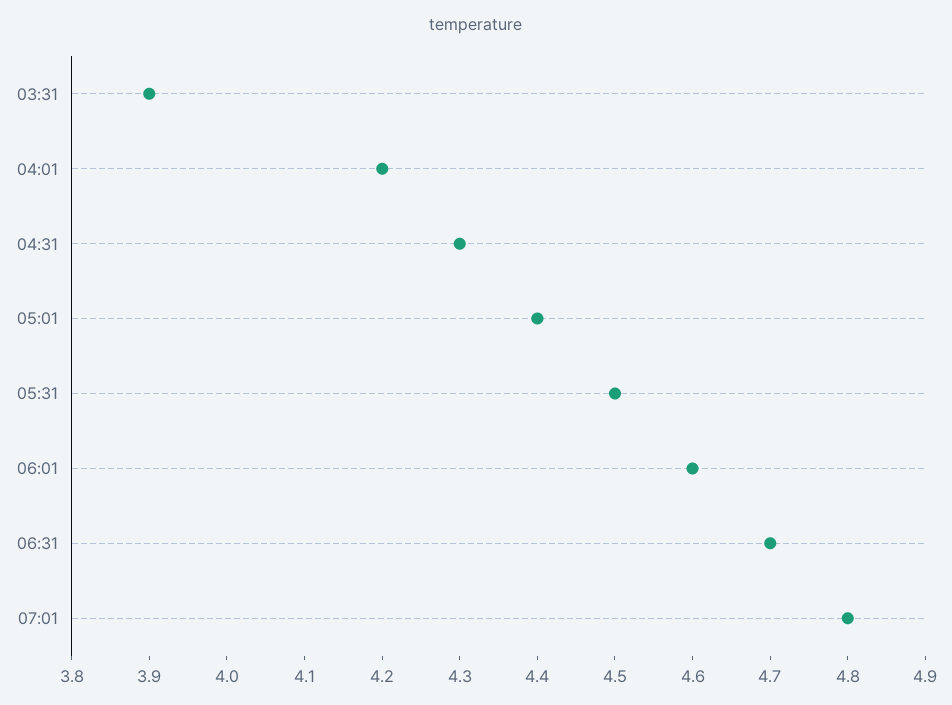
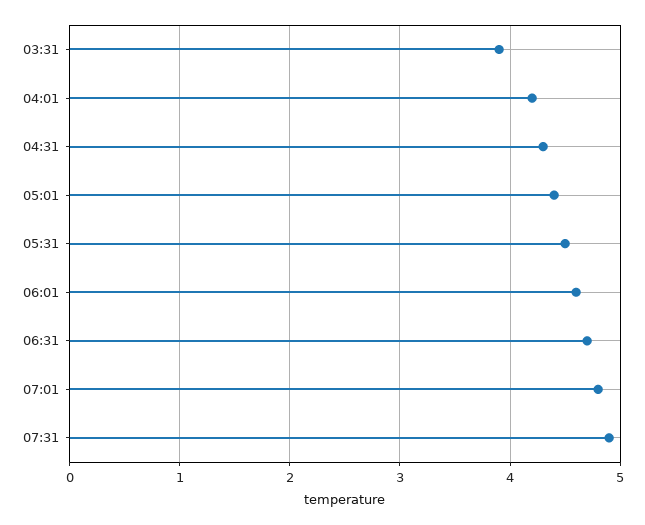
07:31: none -> 4.9

